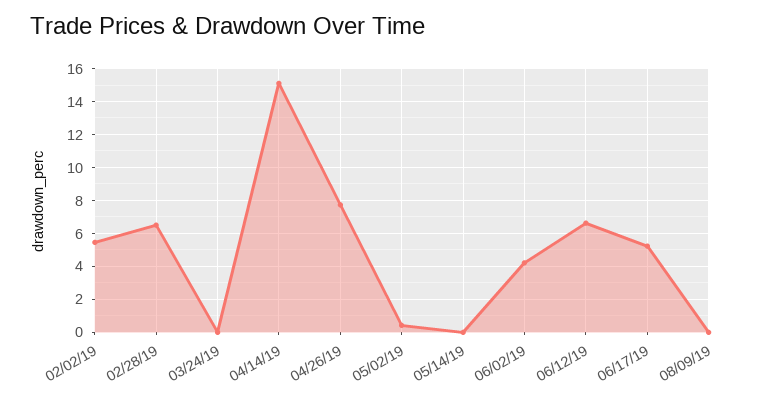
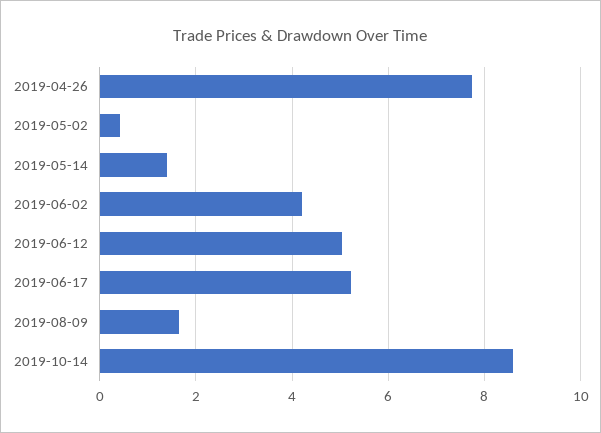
02/02/19: 5.5 -> none
02/28/19: 6.5 -> none
03/24/19: 0 -> none
04/14/19: 15 -> none
05/14/19: 0 -> 1.4
06/12/19: 6.5 -> 5
08/09/19: 0 -> 1.6
2019-10-14: none -> 8.6

